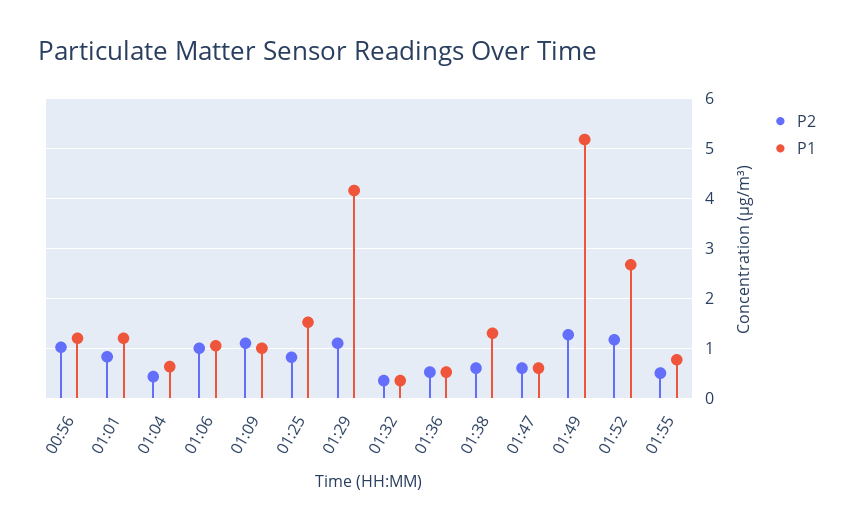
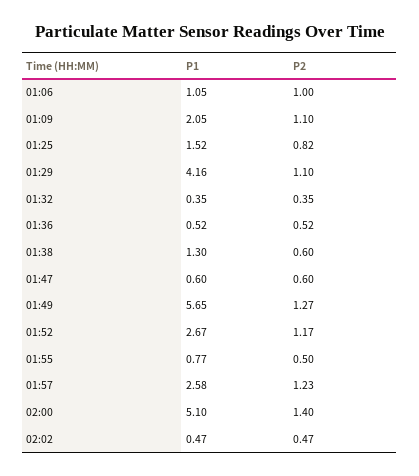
P2, 00:56: 1 -> none
P1, 00:56: 1.2 -> none
P2, 01:01: 0.8 -> none
P1, 01:01: 1.2 -> none
P2, 01:04: 0.4 -> none
P1, 01:04: 0.6 -> none
P1, 01:09: 1 -> 2.05
P1, 01:49: 5.2 -> 5.65
P1, 01:57: none -> 2.58
P2, 01:57: none -> 1.23
P1, 02:00: none -> 5.1
P2, 02:00: none -> 1.4
P1, 02:02: none -> 0.47
P2, 02:02: none -> 0.47

